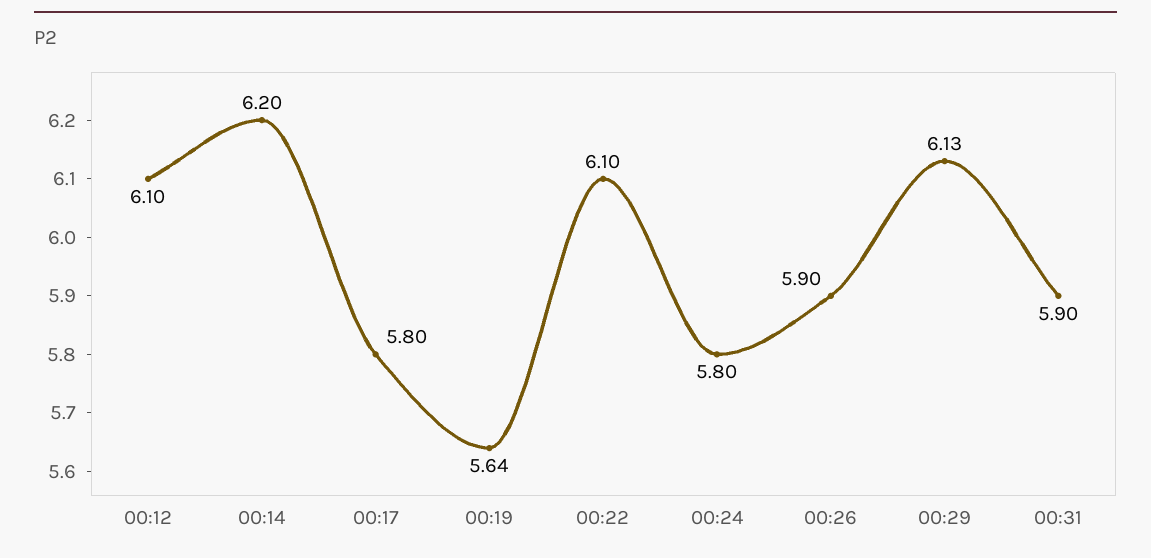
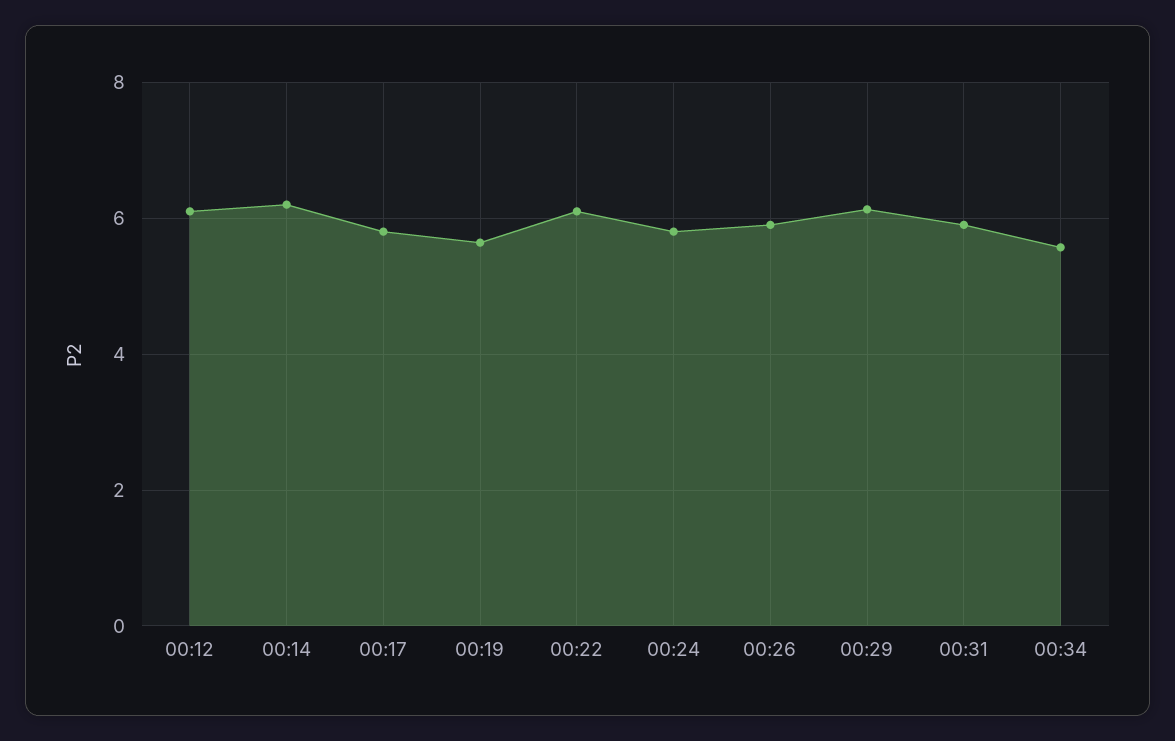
00:34: none -> 5.6

